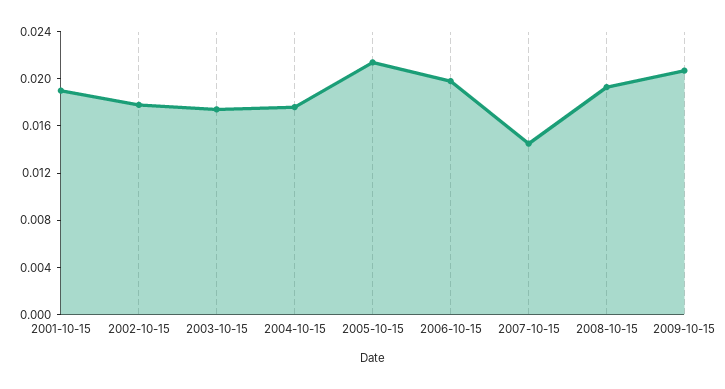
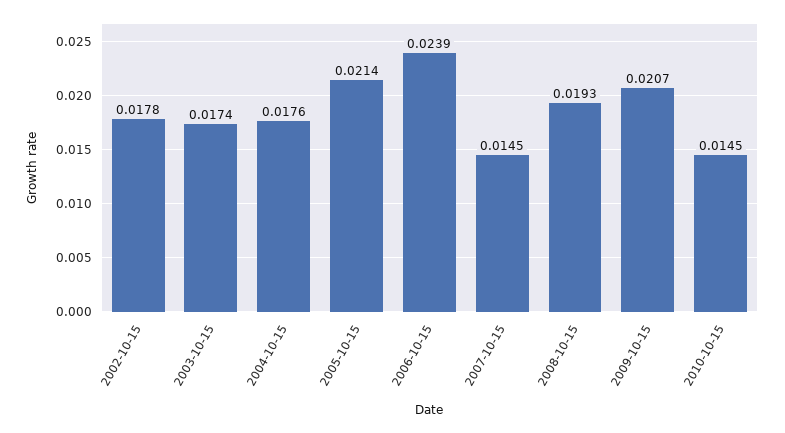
2001-10-15: 0.019 -> none
2006-10-15: 0.02 -> 0.0239
2010-10-15: none -> 0.0145

